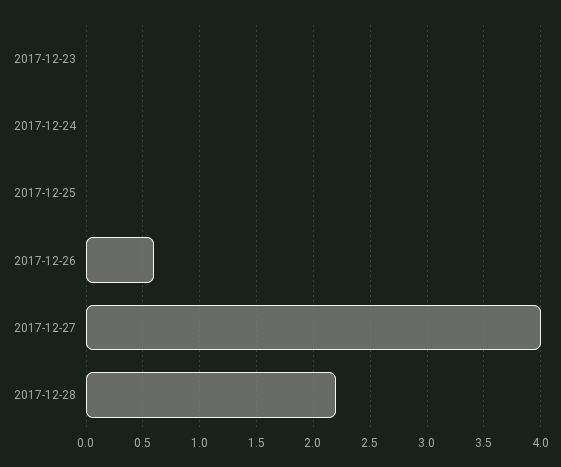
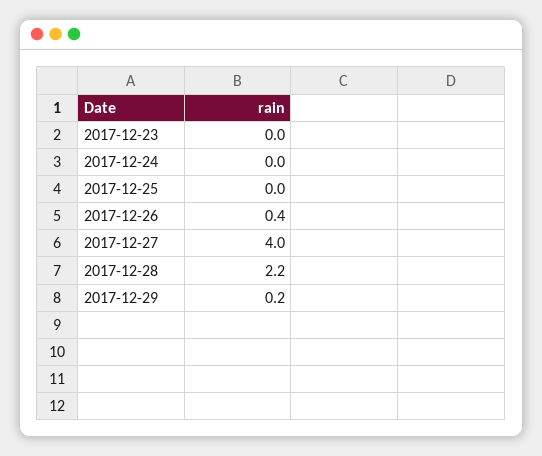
2017-12-26: 0.6 -> 0.4
2017-12-29: none -> 0.2

